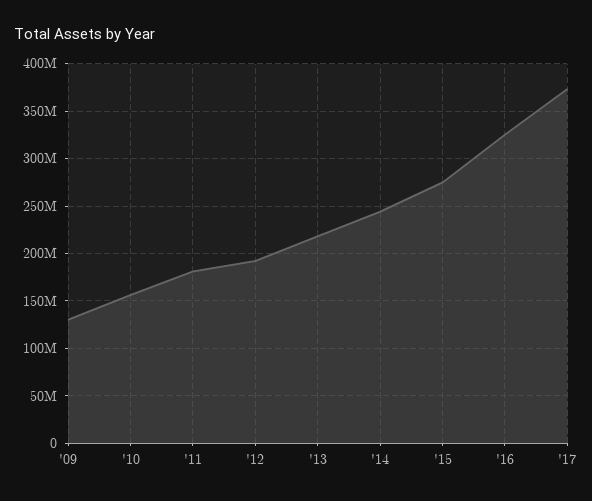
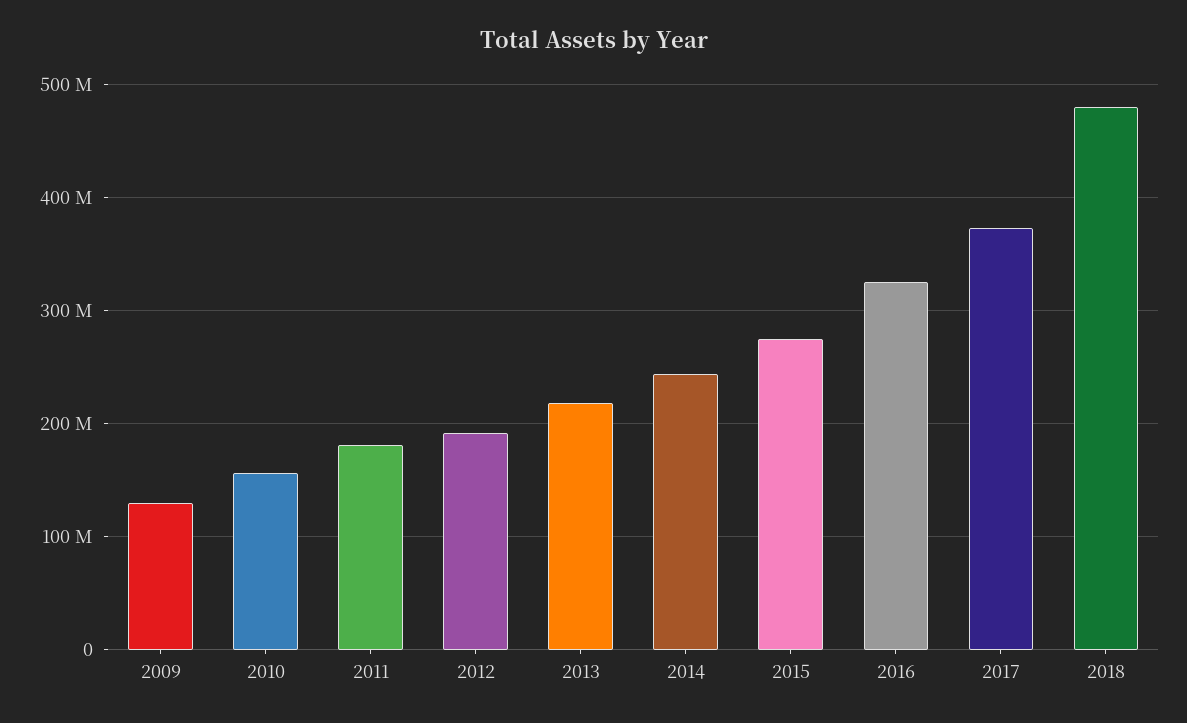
2018: none -> 480000000

